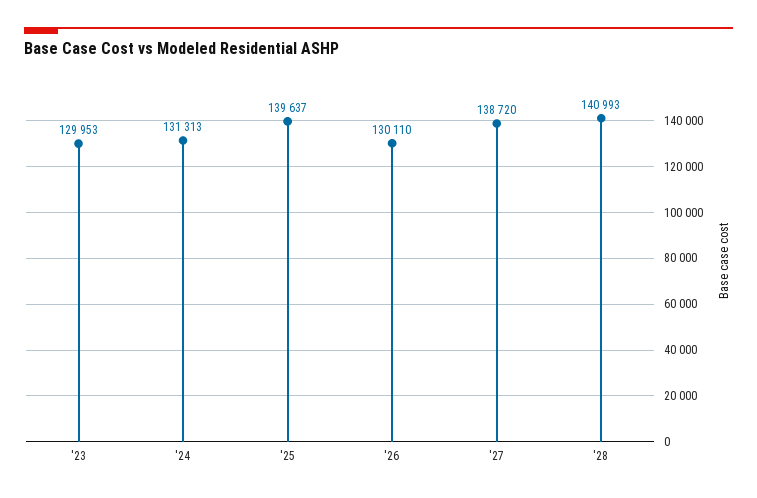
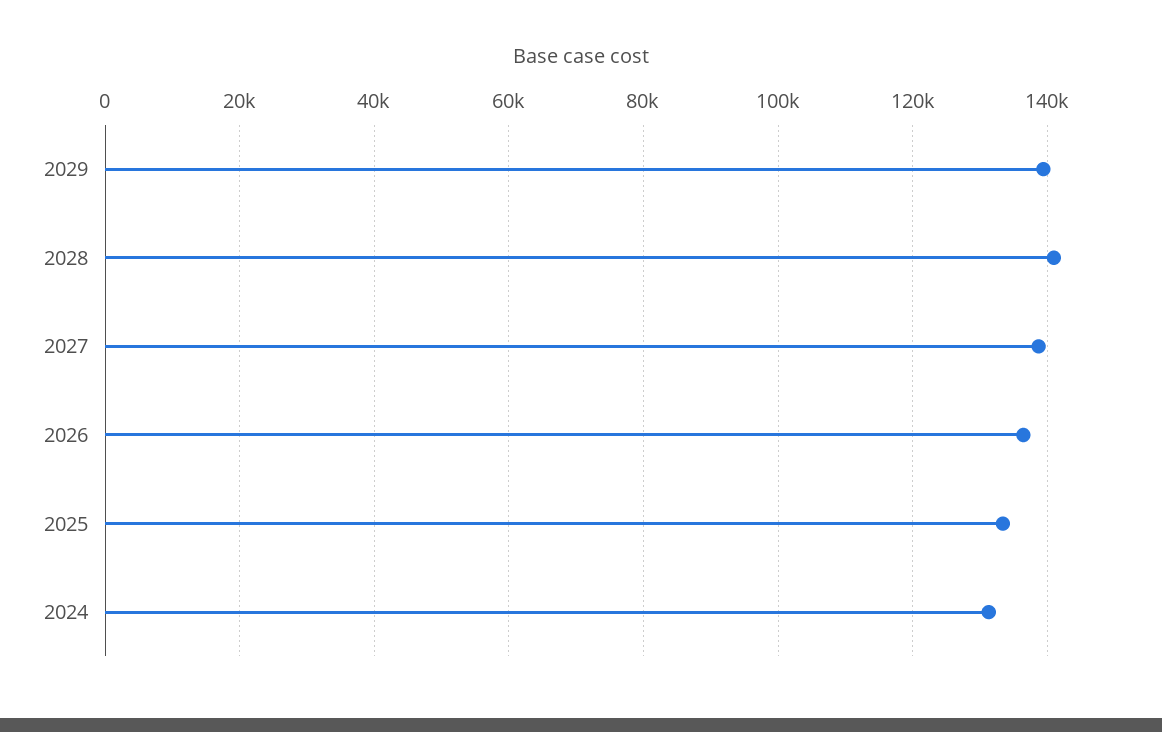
'23: 129953 -> none
'25: 139637 -> 134000
'26: 130110 -> 136000
2029: none -> 140000

